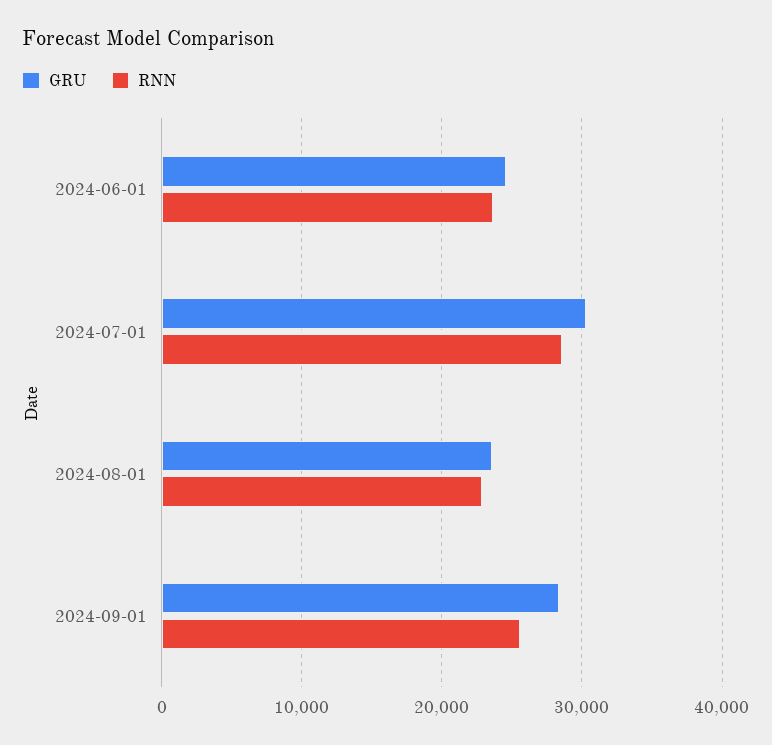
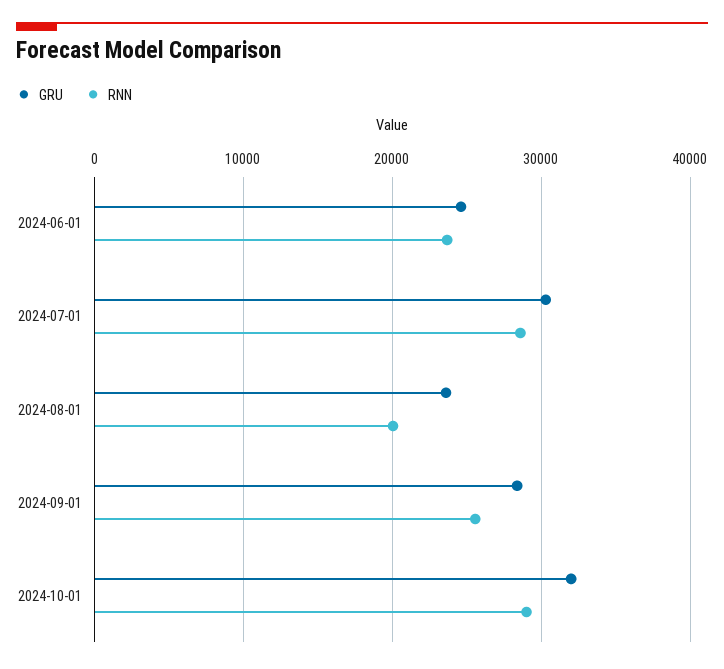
RNN, 2024-08-01: 23000 -> 20000
GRU, 2024-10-01: none -> 32000
RNN, 2024-10-01: none -> 29000

